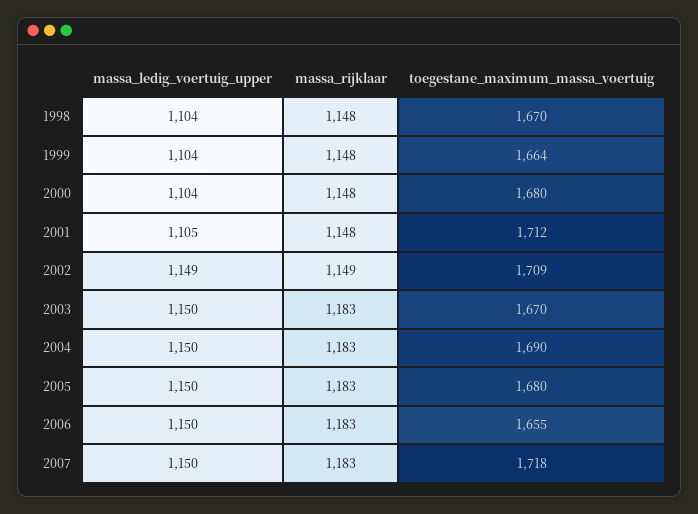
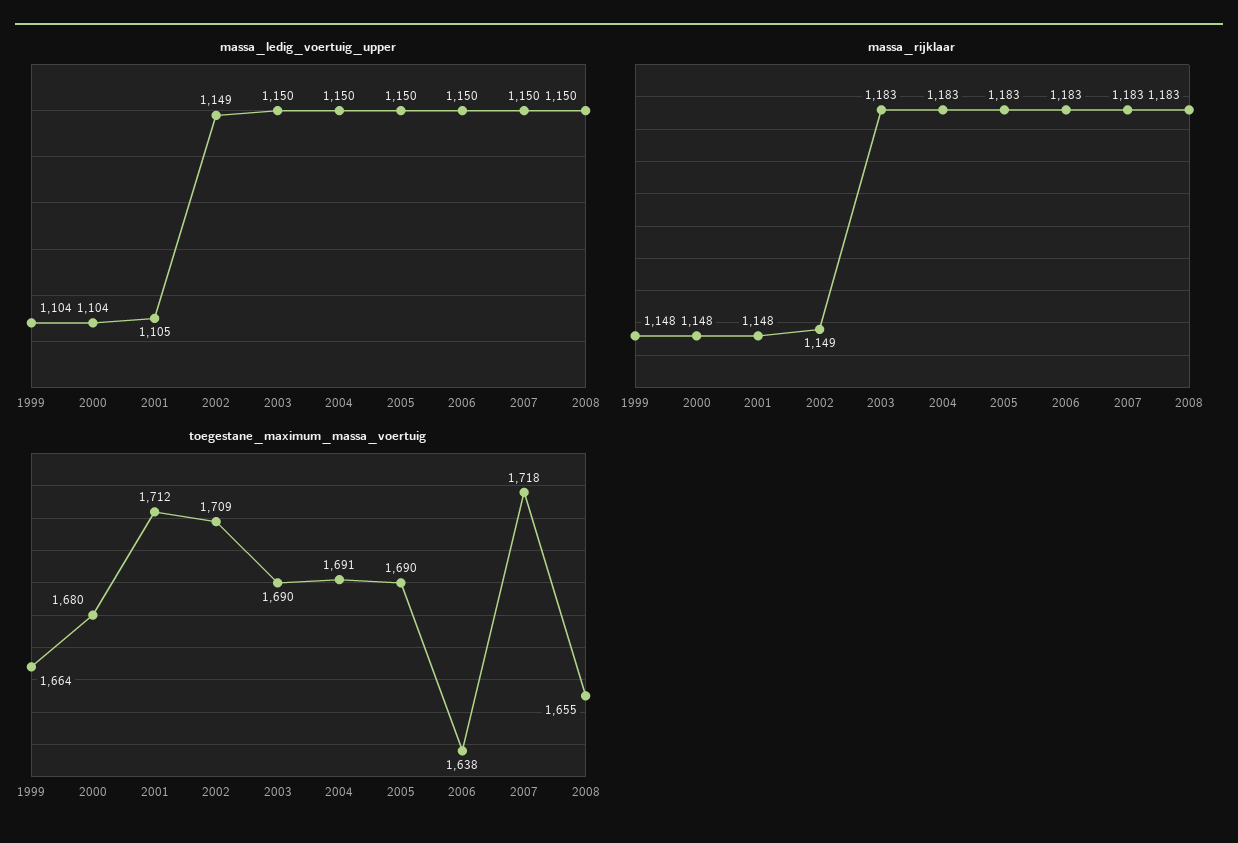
massa_ledig_voertuig_upper, 1998: 1104 -> none
massa_rijklaar, 1998: 1148 -> none
toegestane_maximum_massa_voertuig, 1998: 1670 -> none
toegestane_maximum_massa_voertuig, 2003: 1670 -> 1690
toegestane_maximum_massa_voertuig, 2004: 1690 -> 1691
toegestane_maximum_massa_voertuig, 2005: 1680 -> 1690
toegestane_maximum_massa_voertuig, 2006: 1655 -> 1638
massa_ledig_voertuig_upper, 2008: none -> 1150
massa_rijklaar, 2008: none -> 1183
toegestane_maximum_massa_voertuig, 2008: none -> 1655

